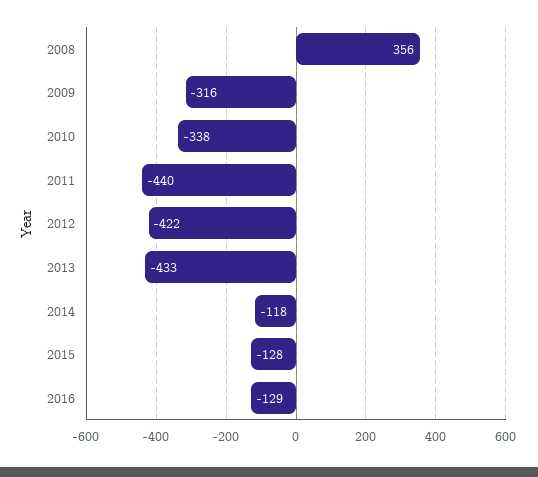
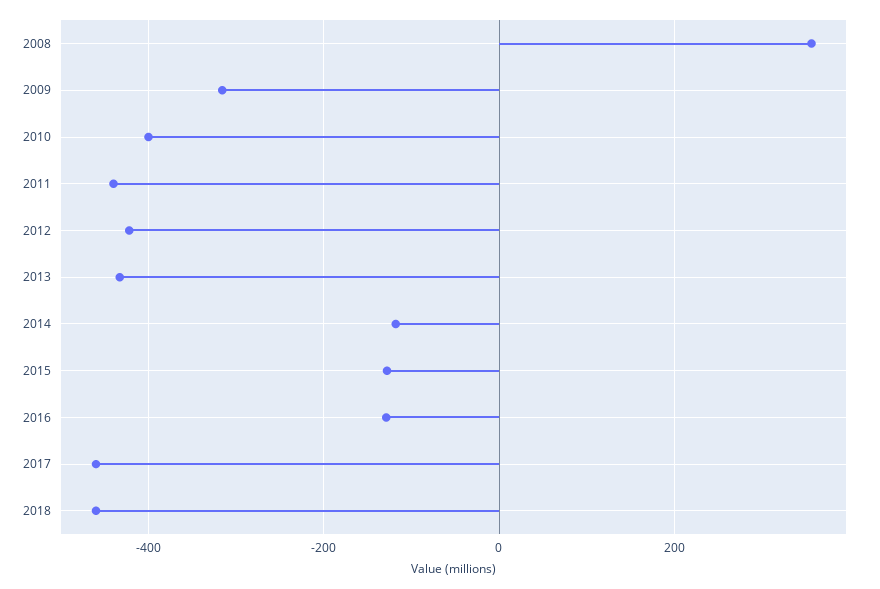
2010: -338 -> -400
2017: none -> -460
2018: none -> -460

